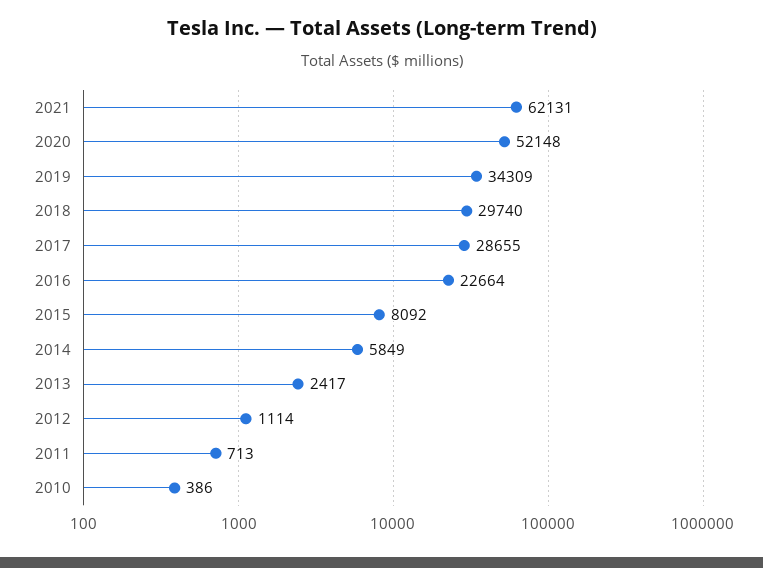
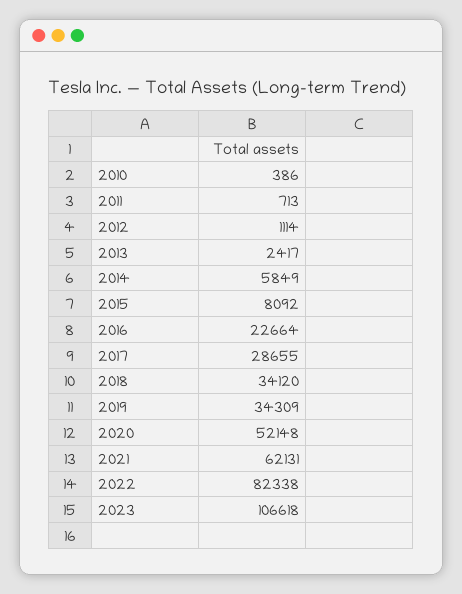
2018: 29740 -> 34120
2022: none -> 82338
2023: none -> 106618

